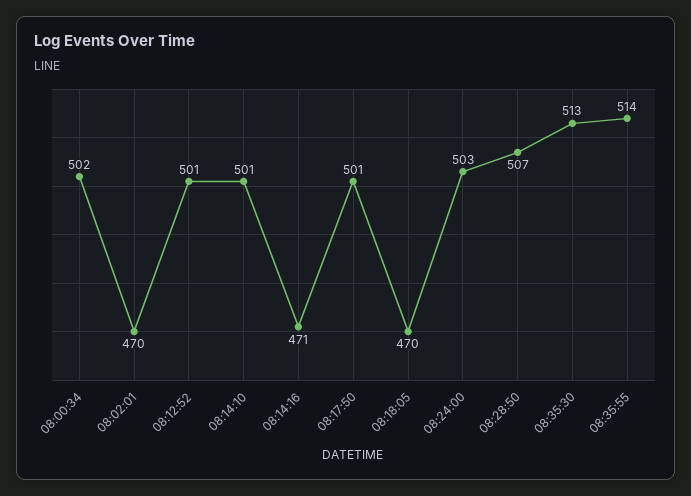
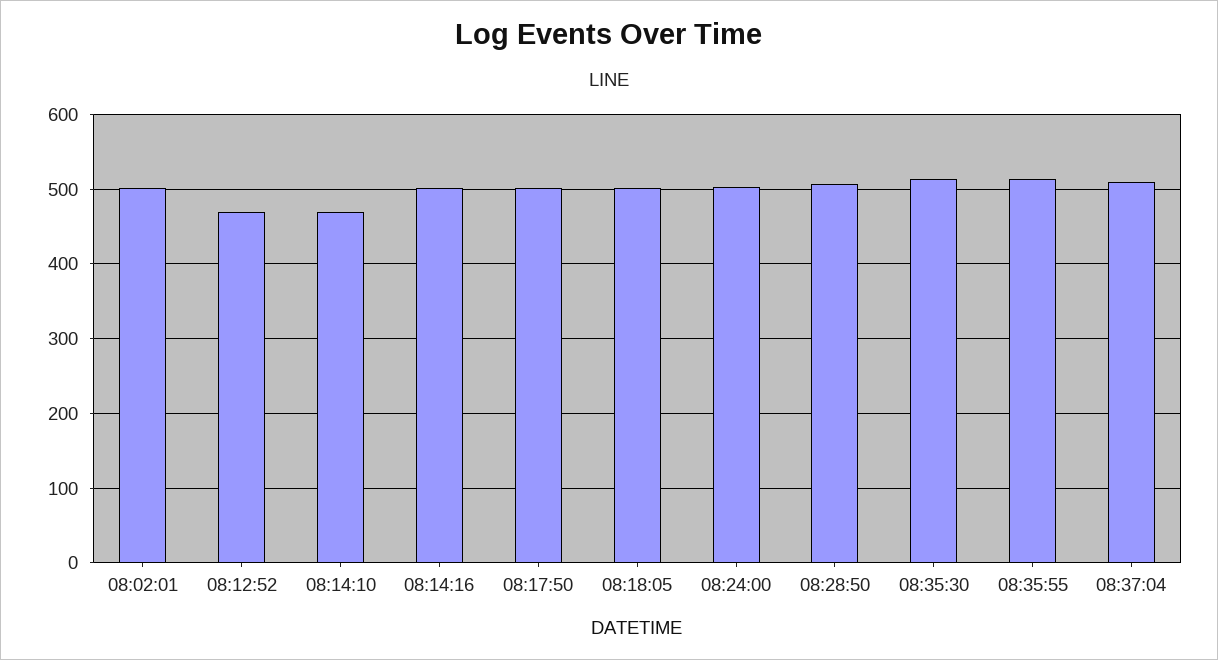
08:00:34: 502 -> none
08:02:01: 470 -> 500
08:12:52: 501 -> 470
08:14:10: 501 -> 470
08:14:16: 471 -> 500
08:18:05: 470 -> 500
08:37:04: none -> 510

